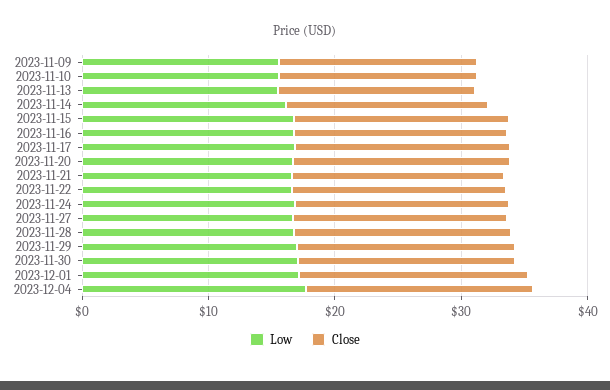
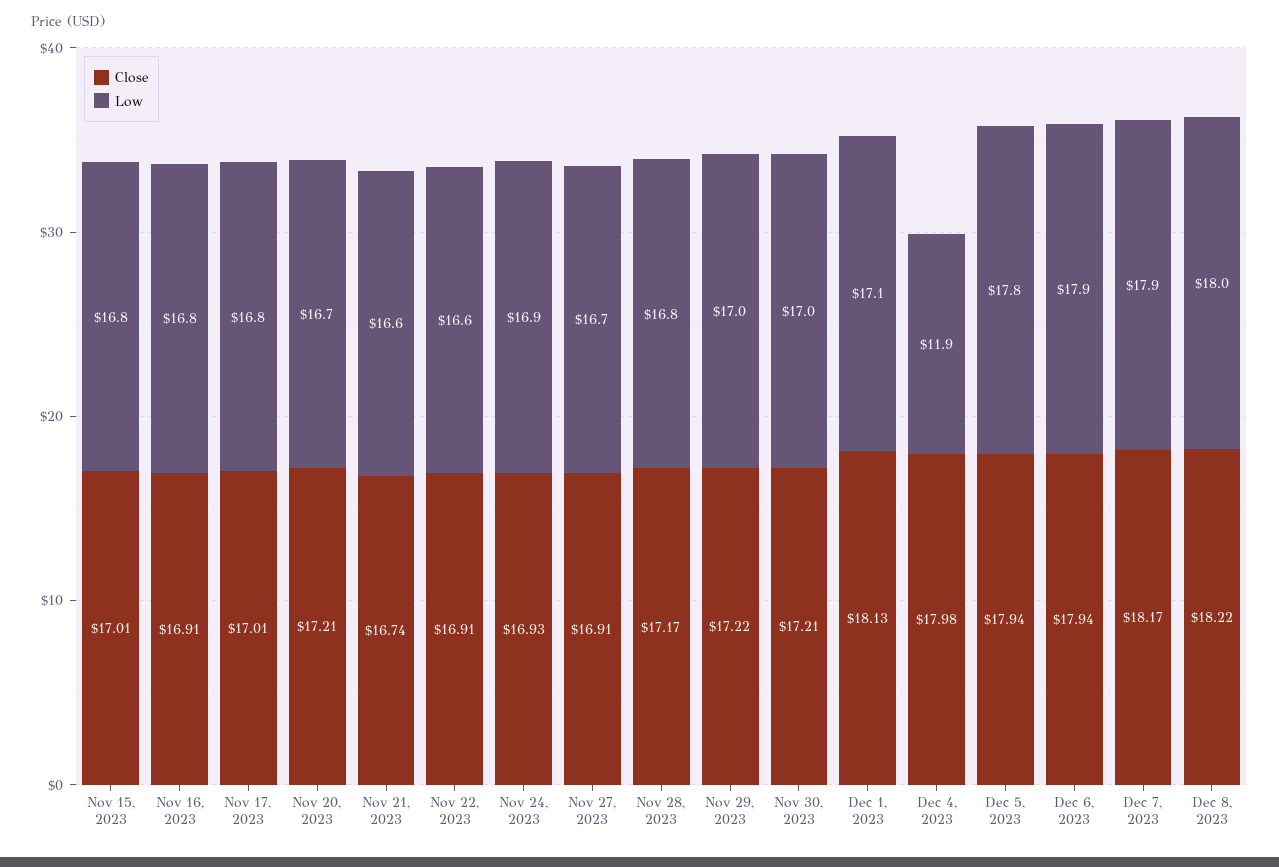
Low, 2023-11-09: 16 -> none
Close, 2023-11-09: 16 -> none
Low, 2023-11-10: 16 -> none
Close, 2023-11-10: 16 -> none
Low, 2023-11-13: 16 -> none
Close, 2023-11-13: 16 -> none
Low, 2023-11-14: 16 -> none
Close, 2023-11-14: 16 -> none
Low, 2023-12-04: 18 -> 11.9
Close, Dec 5, 2023: none -> 17.94
Low, Dec 5, 2023: none -> 17.8
Close, Dec 6, 2023: none -> 17.94
Low, Dec 6, 2023: none -> 17.9
Close, Dec 7, 2023: none -> 18.17
Low, Dec 7, 2023: none -> 17.9
Close, Dec 8, 2023: none -> 18.22
Low, Dec 8, 2023: none -> 18

